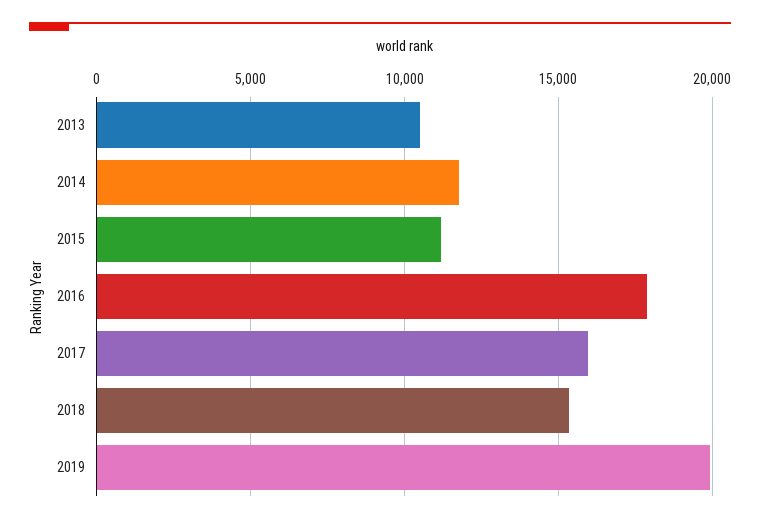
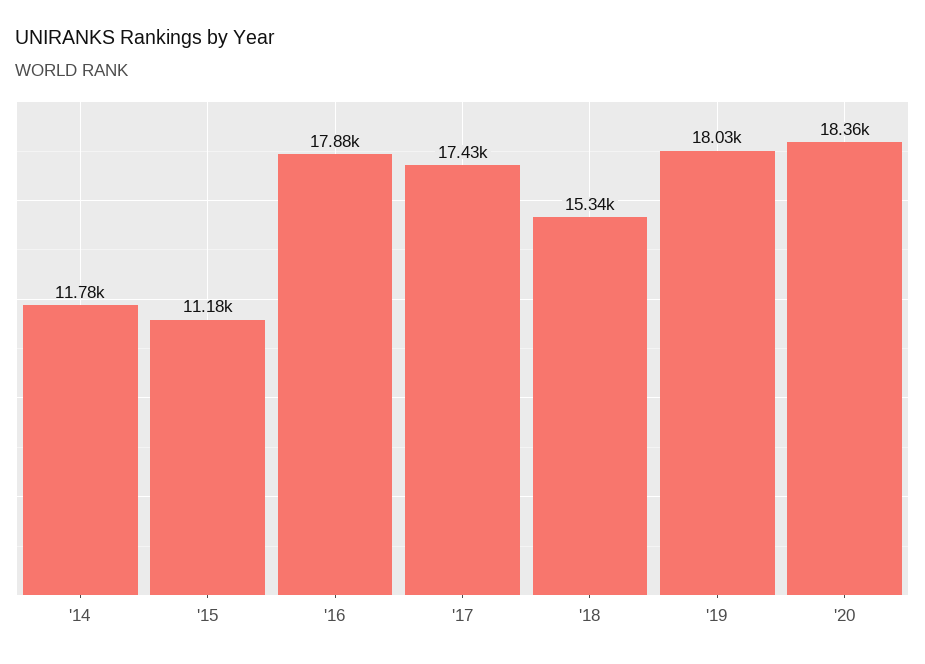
2013: 10500 -> none
2017: 16000 -> 17430
2019: 20000 -> 18030
'20: none -> 18360

